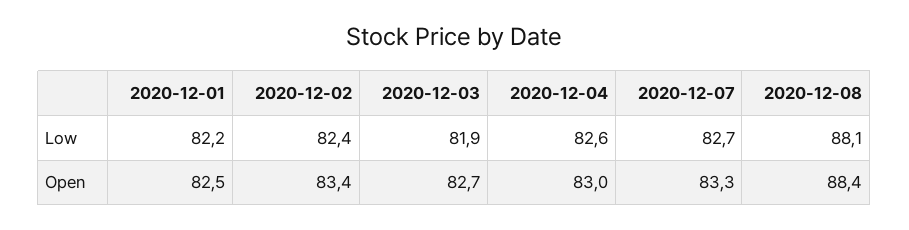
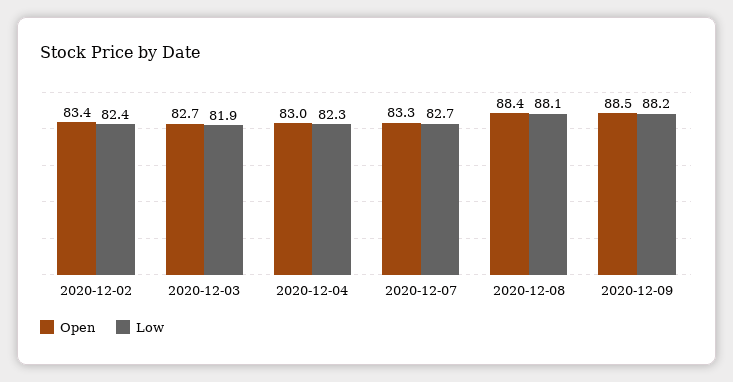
Low, 2020-12-01: 82.2 -> none
Low, 2020-12-04: 82.6 -> 82.3
Open, 2020-12-01: 82.5 -> none
Open, 2020-12-09: none -> 88.5
Low, 2020-12-09: none -> 88.2

